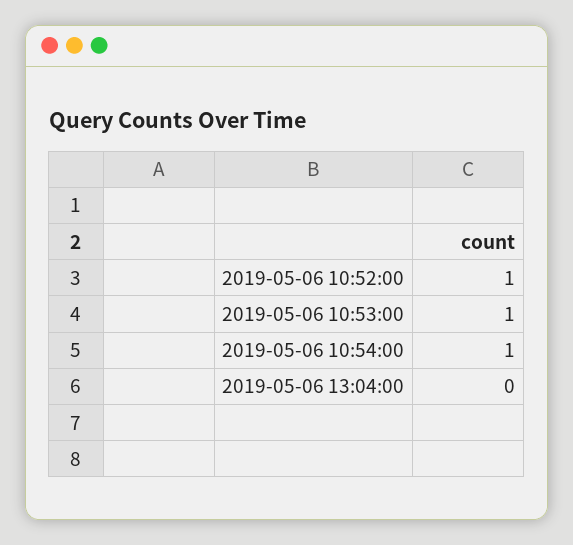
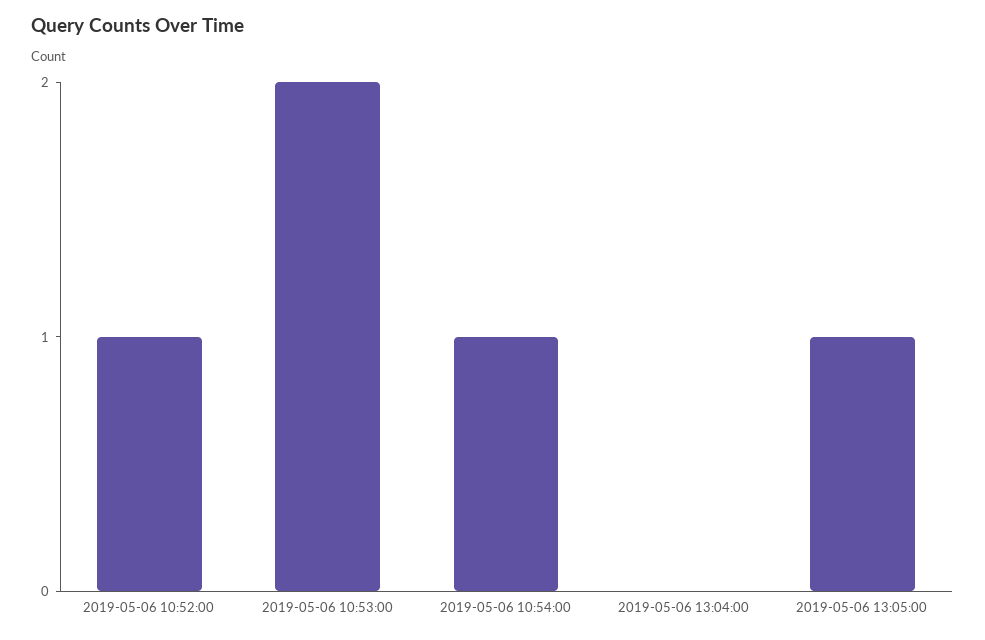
2019-05-06 10:53:00: 1 -> 2
2019-05-06 13:05:00: none -> 1

